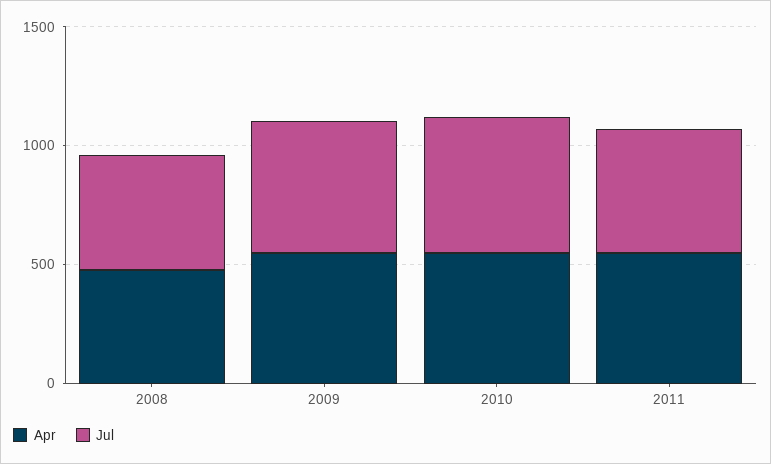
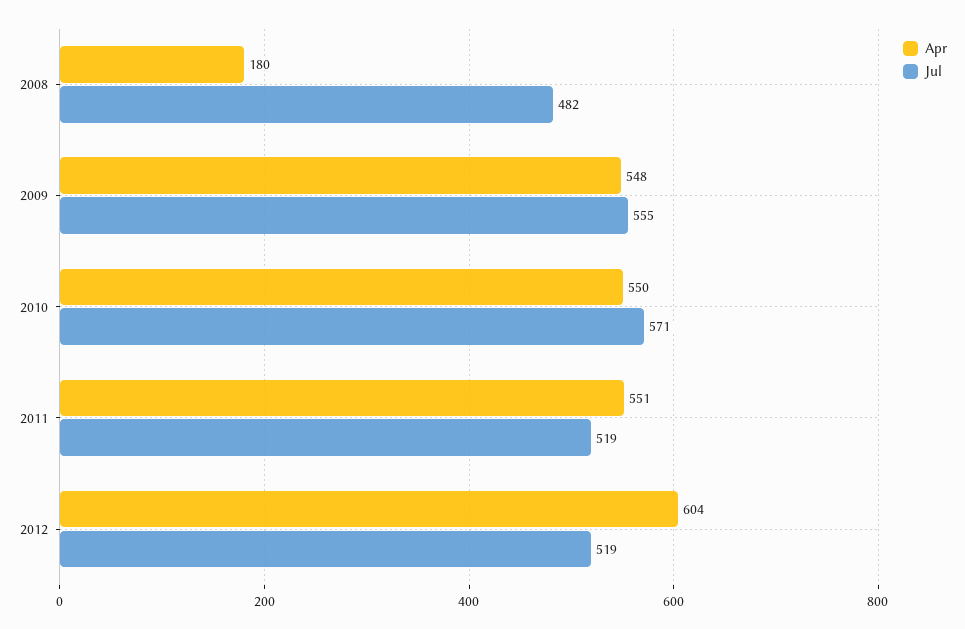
Apr, 2008: 500 -> 180
Apr, 2012: none -> 604
Jul, 2012: none -> 519

